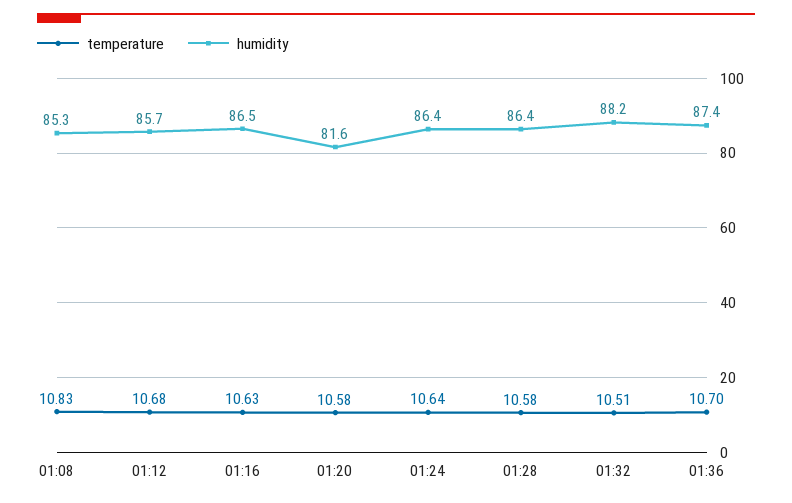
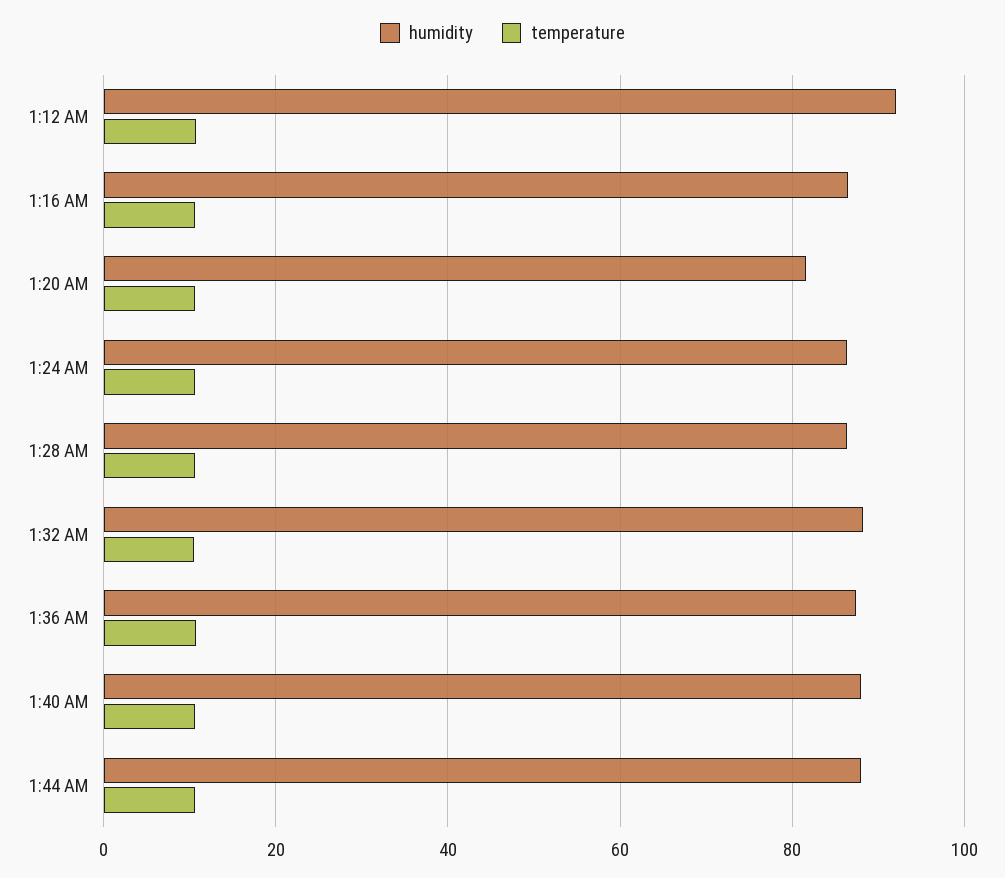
temperature, 01:08: 10.83 -> none
humidity, 01:08: 85.3 -> none
humidity, 01:12: 85.7 -> 92
humidity, 1:40 AM: none -> 88
temperature, 1:40 AM: none -> 10
humidity, 1:44 AM: none -> 88
temperature, 1:44 AM: none -> 10

